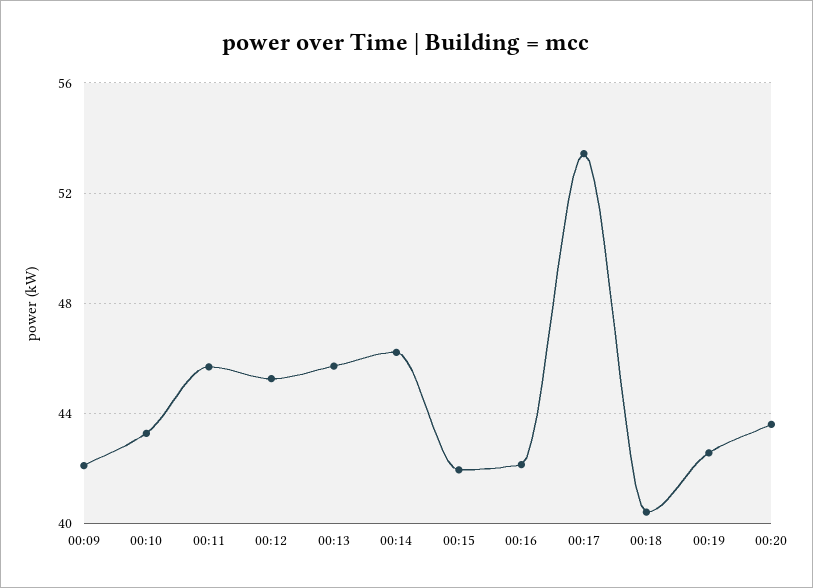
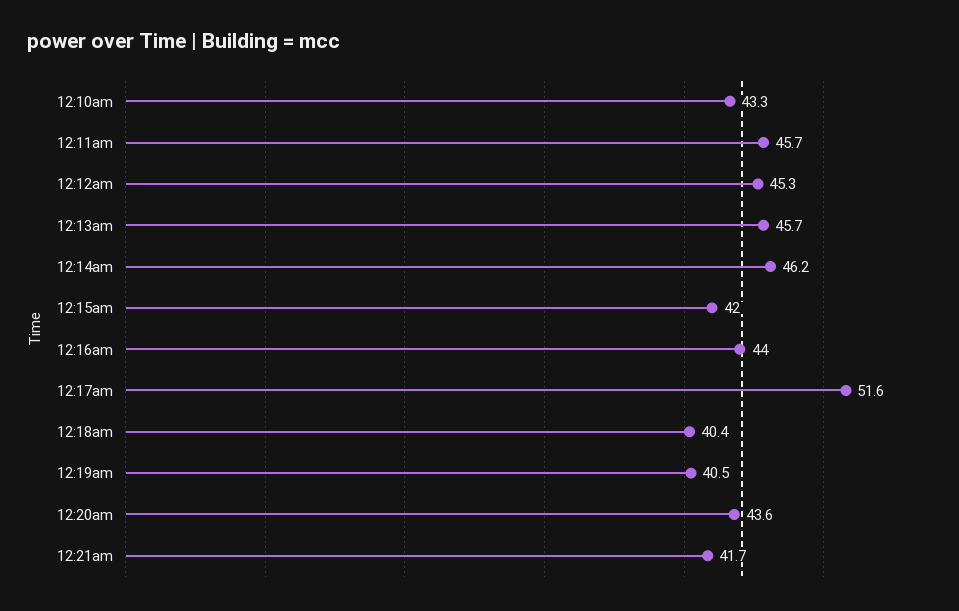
00:09: 42 -> none
00:16: 42 -> 44
00:17: 53.5 -> 51.6
00:19: 42.5 -> 40.5
12:21am: none -> 41.7

